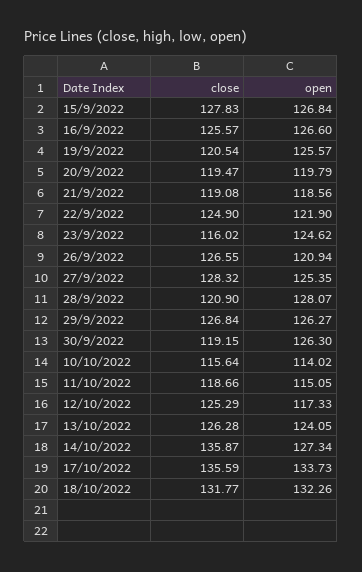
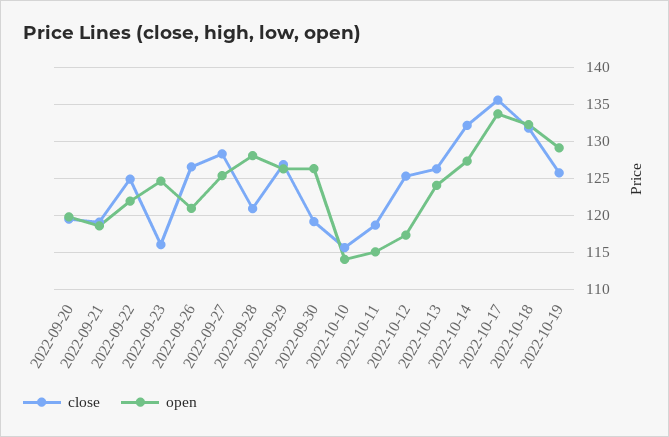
close, 15/9/2022: 127.83 -> none
open, 15/9/2022: 126.84 -> none
close, 16/9/2022: 125.57 -> none
open, 16/9/2022: 126.6 -> none
close, 19/9/2022: 120.54 -> none
open, 19/9/2022: 125.57 -> none
close, 14/10/2022: 135.87 -> 132
close, 2022-10-19: none -> 126
open, 2022-10-19: none -> 129

